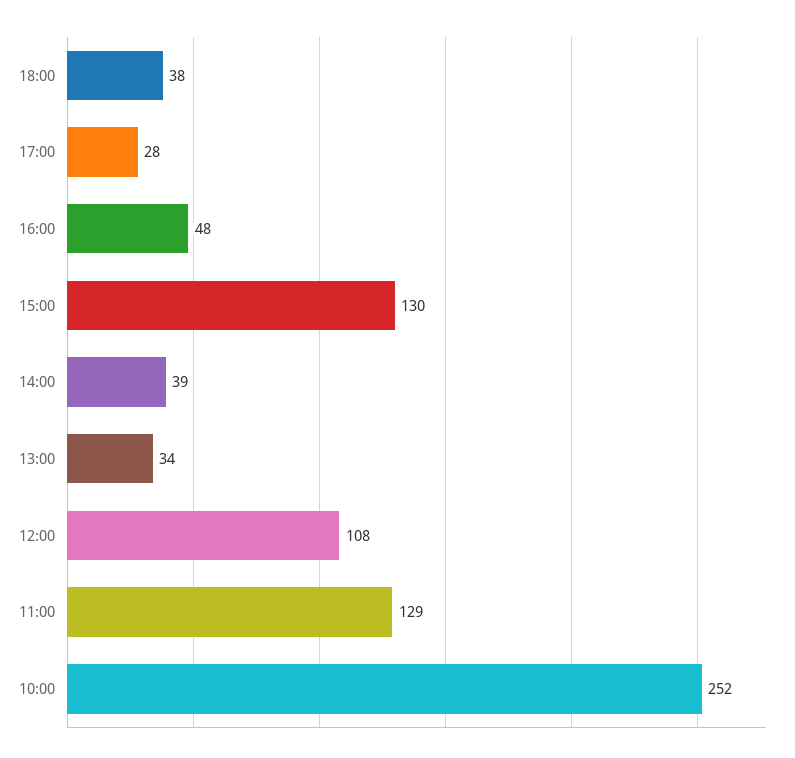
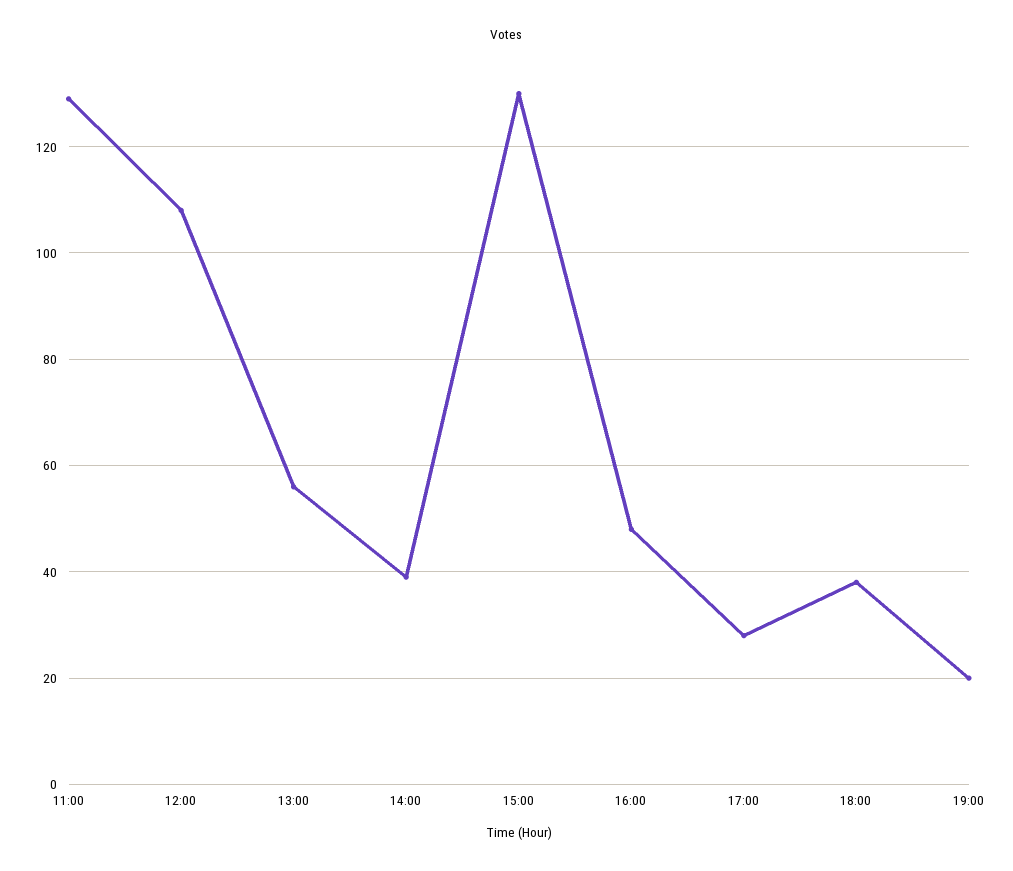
13:00: 34 -> 55
10:00: 252 -> none
19:00: none -> 20

